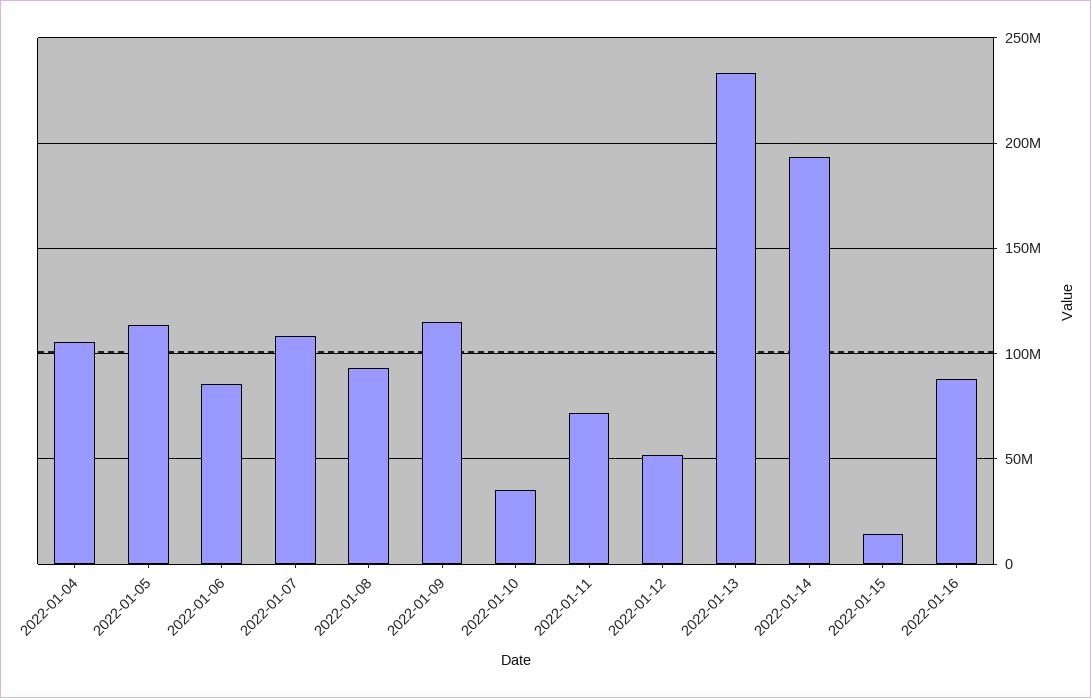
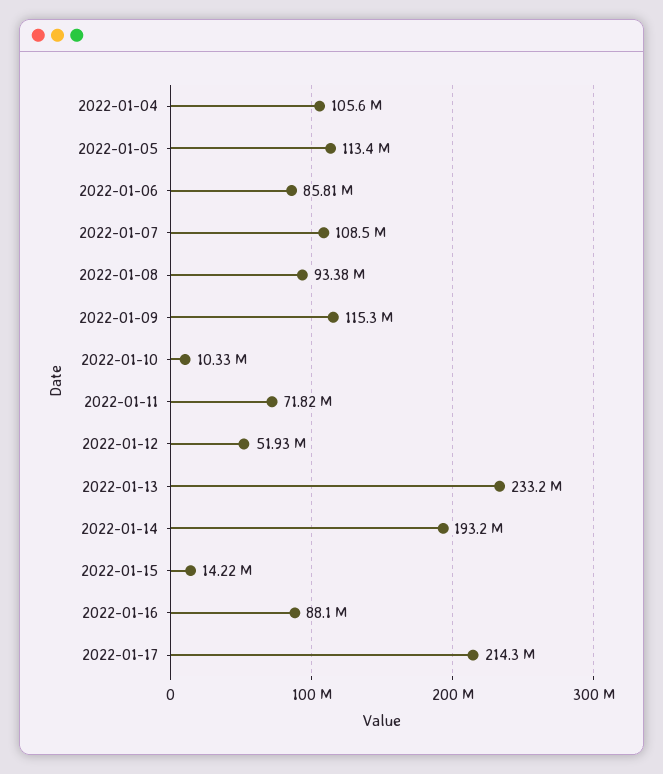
2022-01-10: 35000000 -> 10330000
2022-01-17: none -> 214300000

